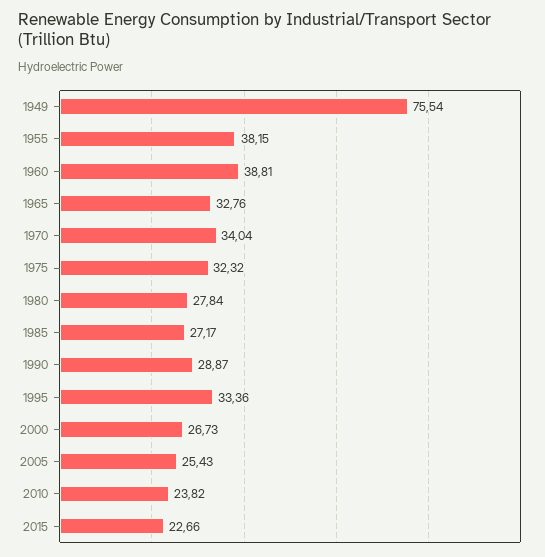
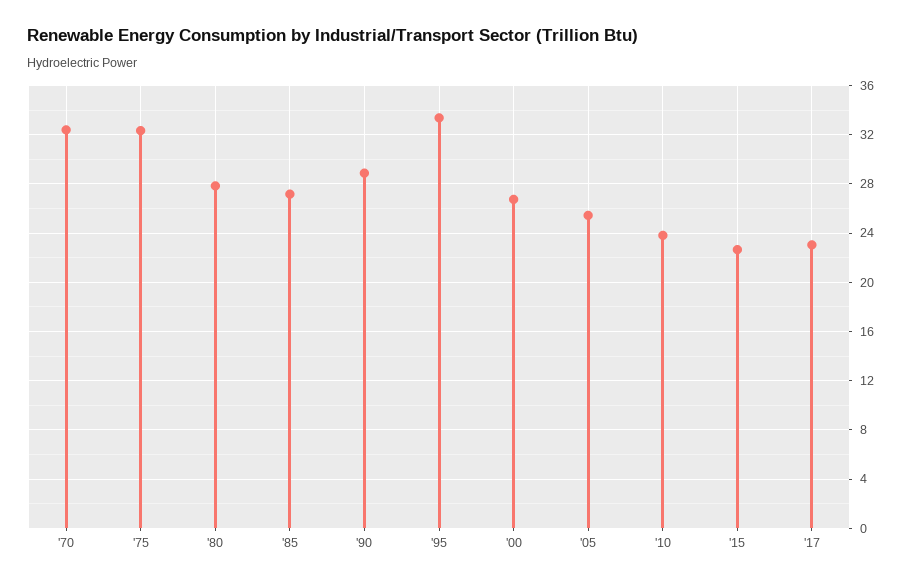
1949: 75.54 -> none
1955: 38.15 -> none
1960: 38.81 -> none
1965: 32.76 -> none
1970: 34.04 -> 32.5
'17: none -> 23

